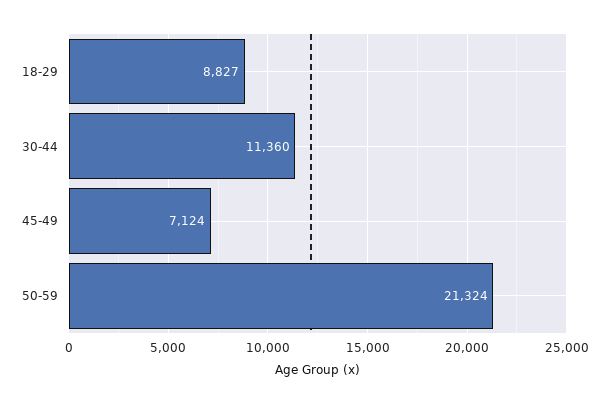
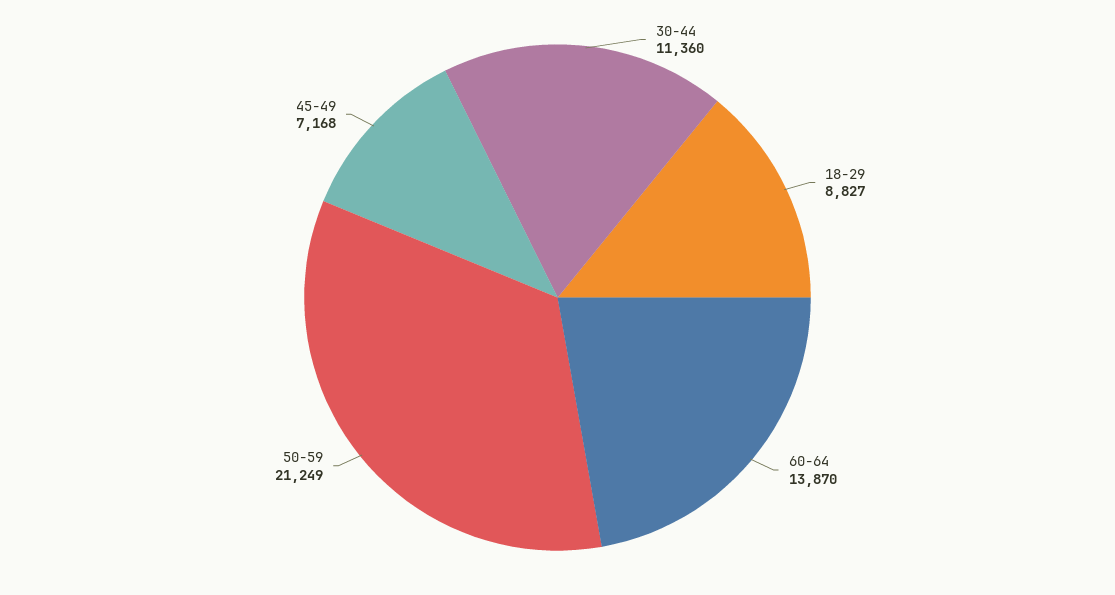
45-49: 7124 -> 7168
50-59: 21324 -> 21249
60-64: none -> 13870

